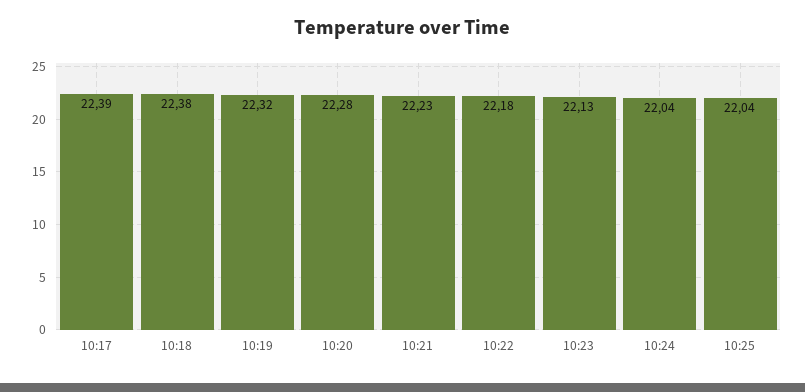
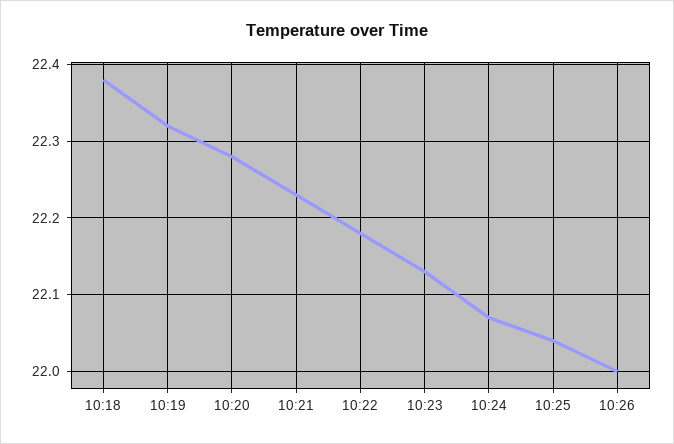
10:17: 22.39 -> none
10:24: 22.04 -> 22.07
10:26: none -> 22

